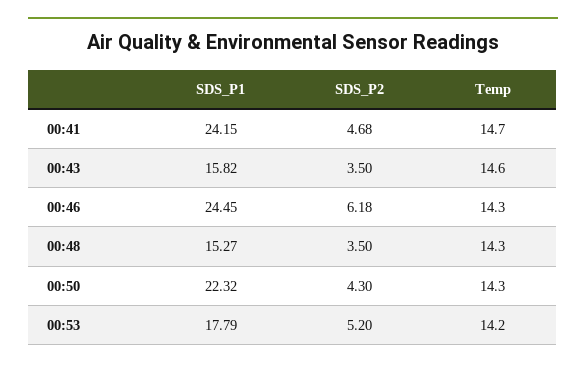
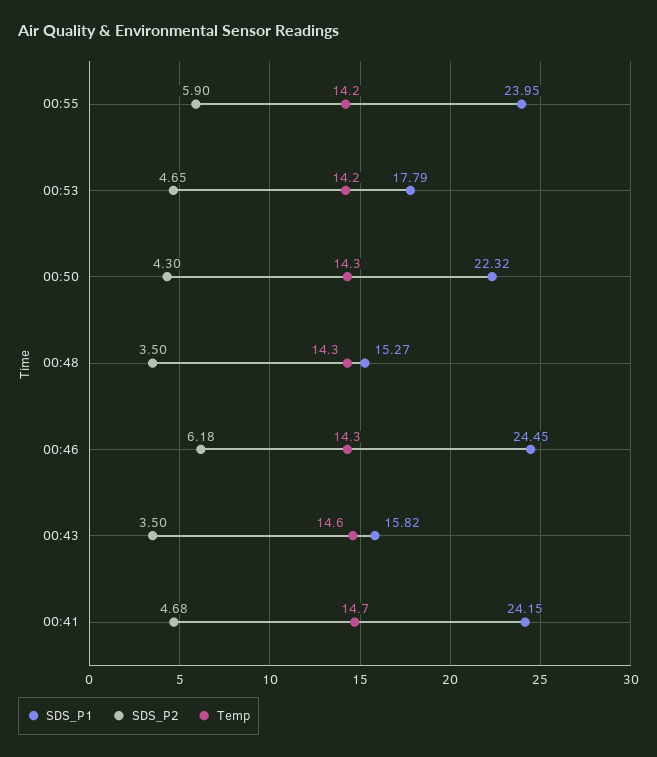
SDS_P2, 00:53: 5.2 -> 4.65
SDS_P1, 00:55: none -> 23.95
SDS_P2, 00:55: none -> 5.9
Temp, 00:55: none -> 14.2

